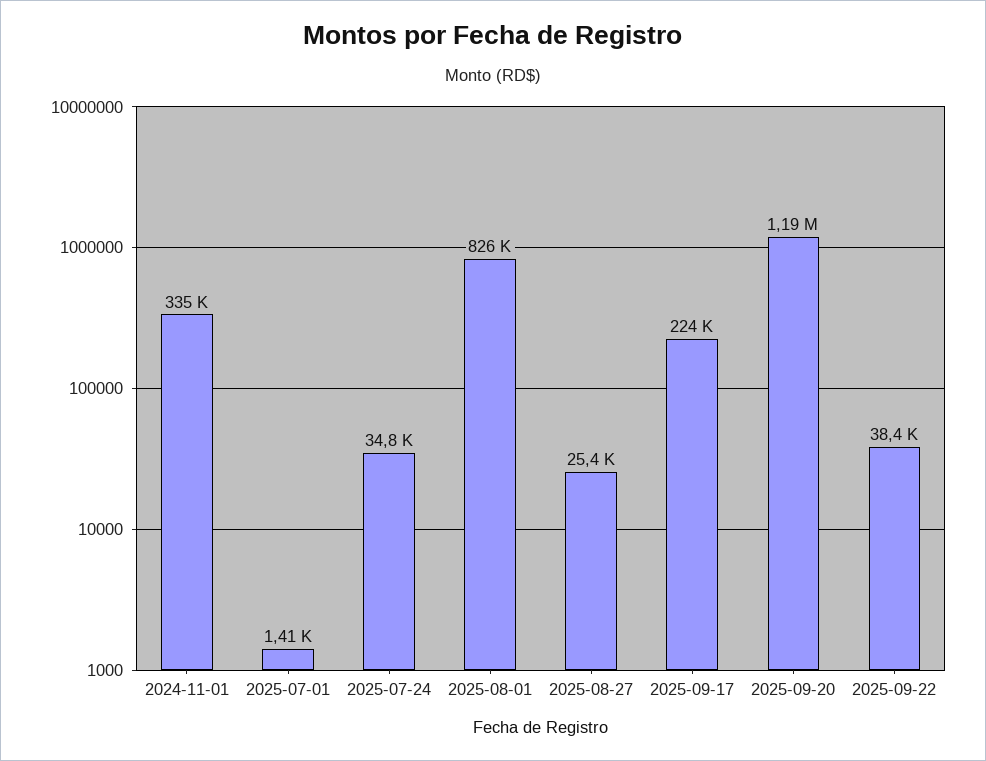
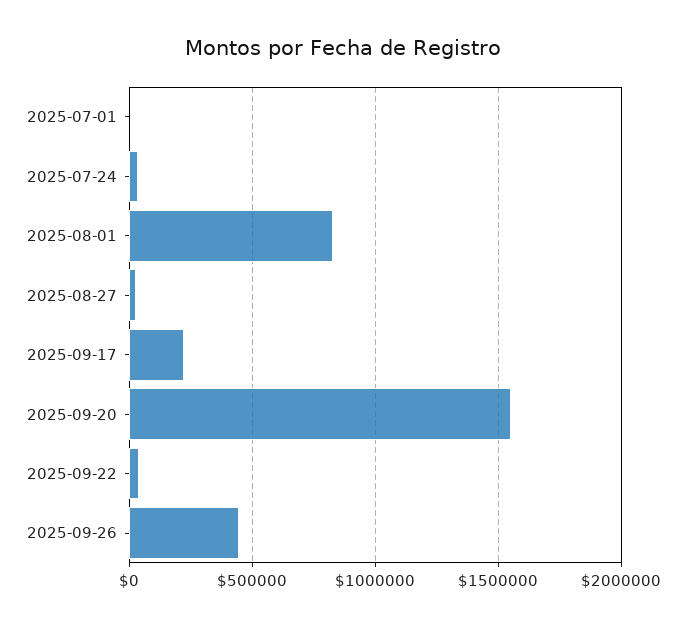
2024-11-01: 335000 -> none
2025-09-20: 1190000 -> 1550000
2025-09-26: none -> 450000

